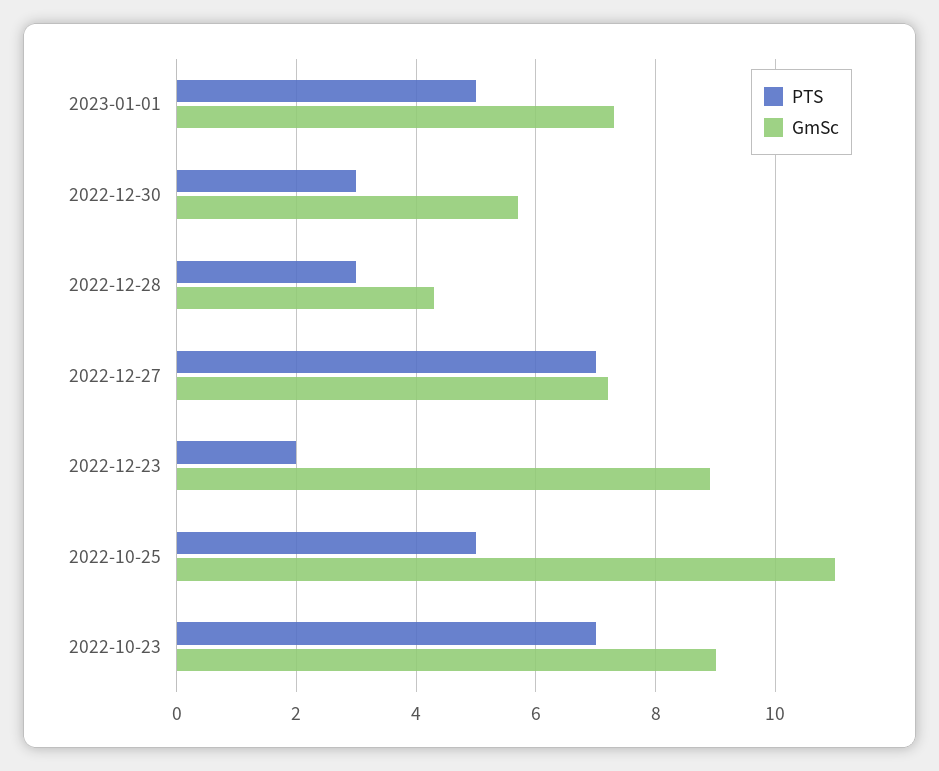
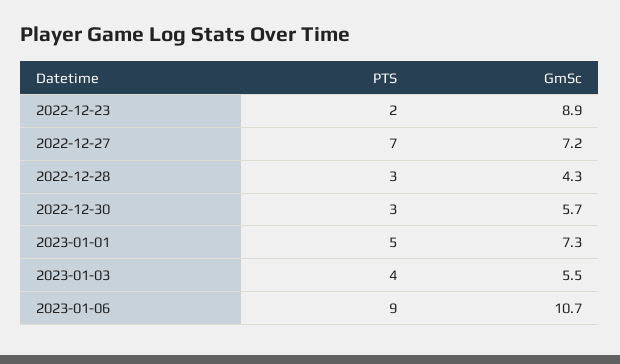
PTS, 2022-10-25: 5 -> none
GmSc, 2022-10-25: 11 -> none
PTS, 2022-10-23: 7 -> none
GmSc, 2022-10-23: 9 -> none
PTS, 2023-01-03: none -> 4
GmSc, 2023-01-03: none -> 5.5
PTS, 2023-01-06: none -> 9
GmSc, 2023-01-06: none -> 10.7

